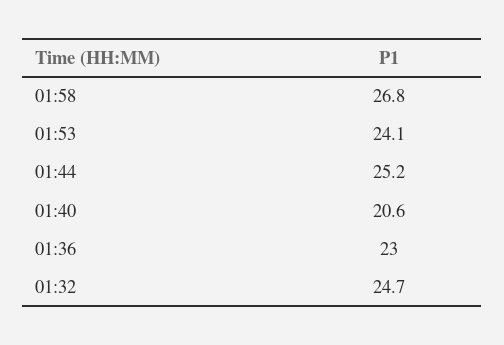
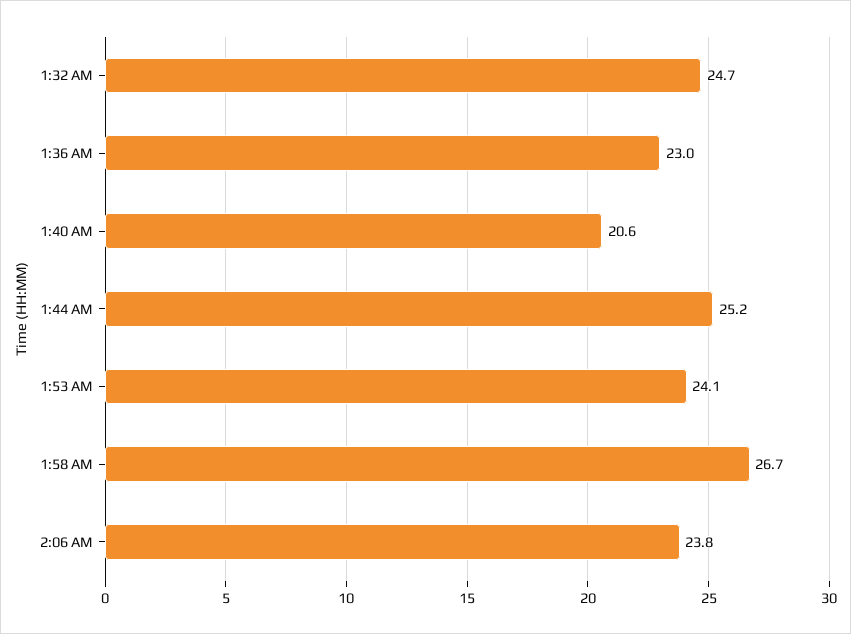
01:58: 26.8 -> 26.7
2:06 AM: none -> 23.8

